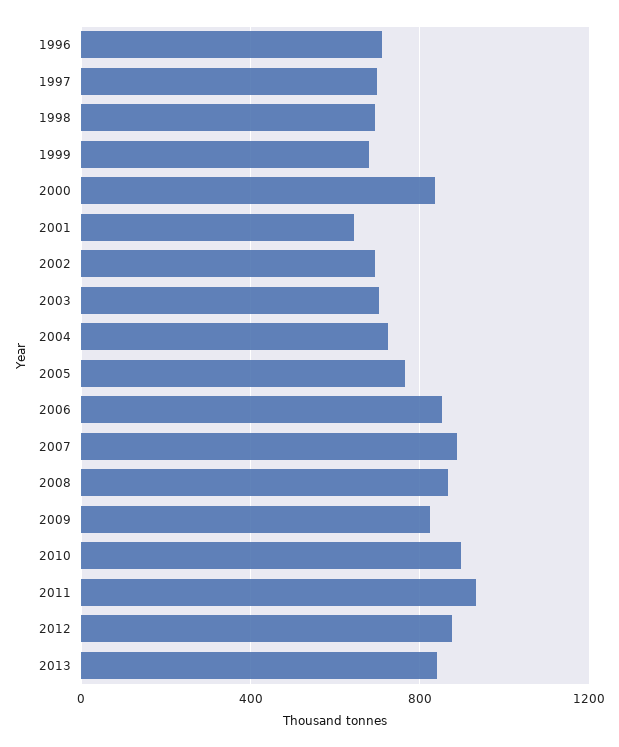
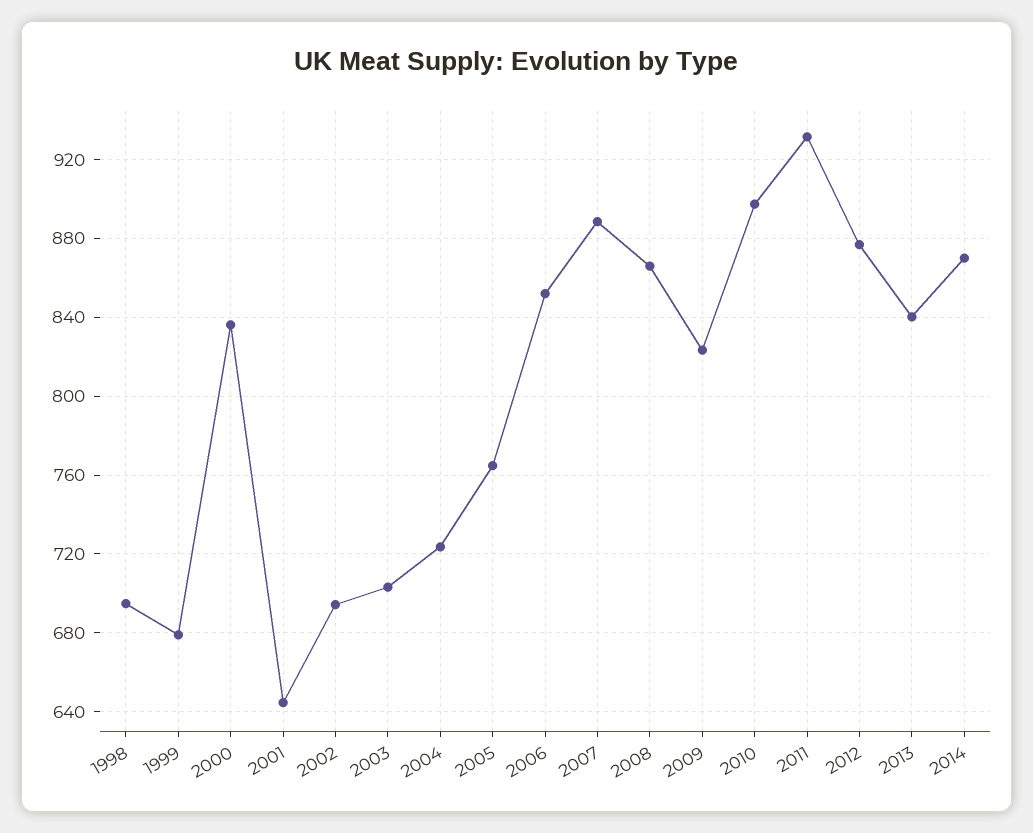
1996: 700 -> none
1997: 700 -> none
2014: none -> 870

